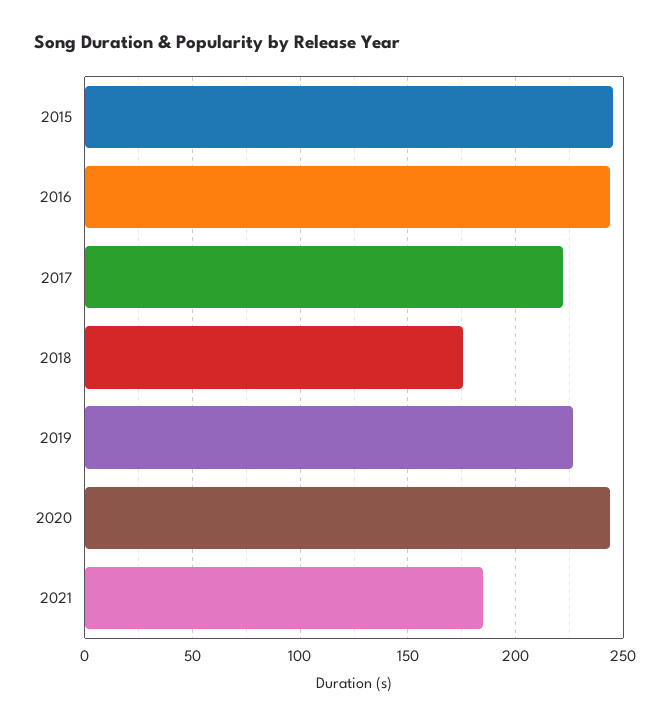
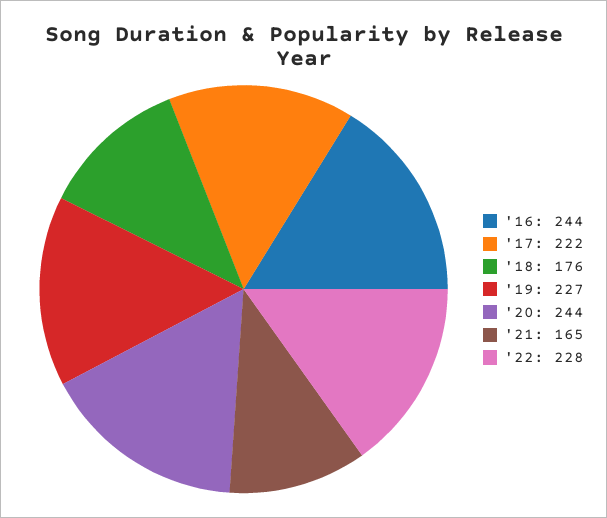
2015: 245 -> none
2021: 185 -> 165
'22: none -> 228

